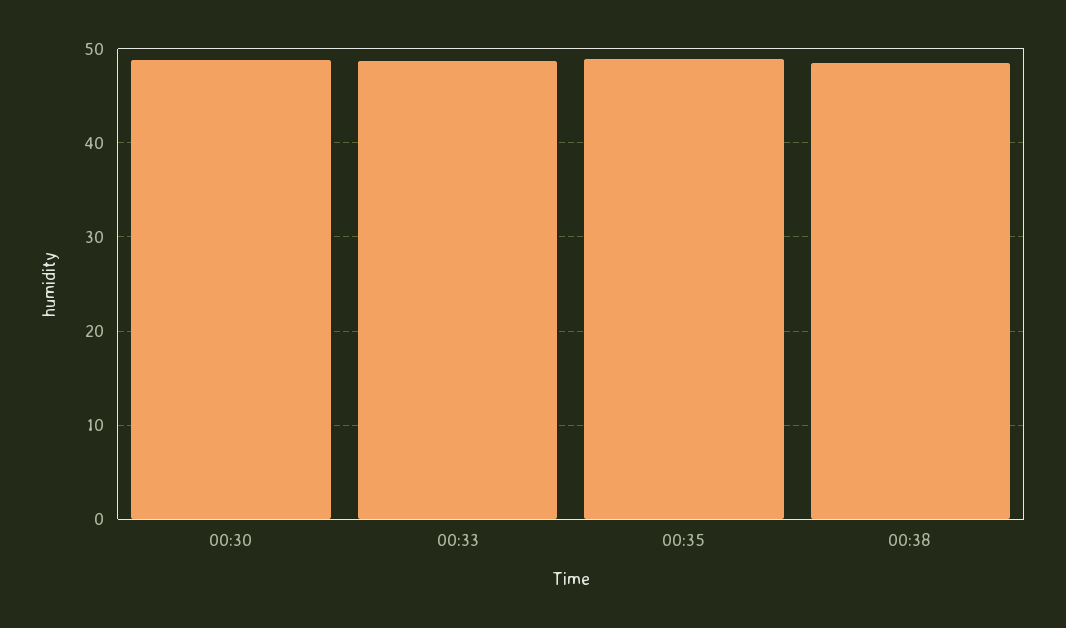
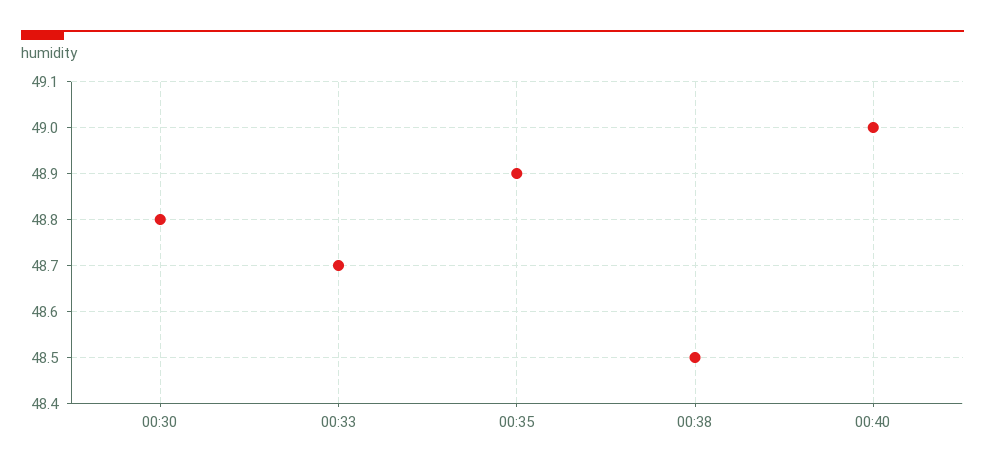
00:40: none -> 49

